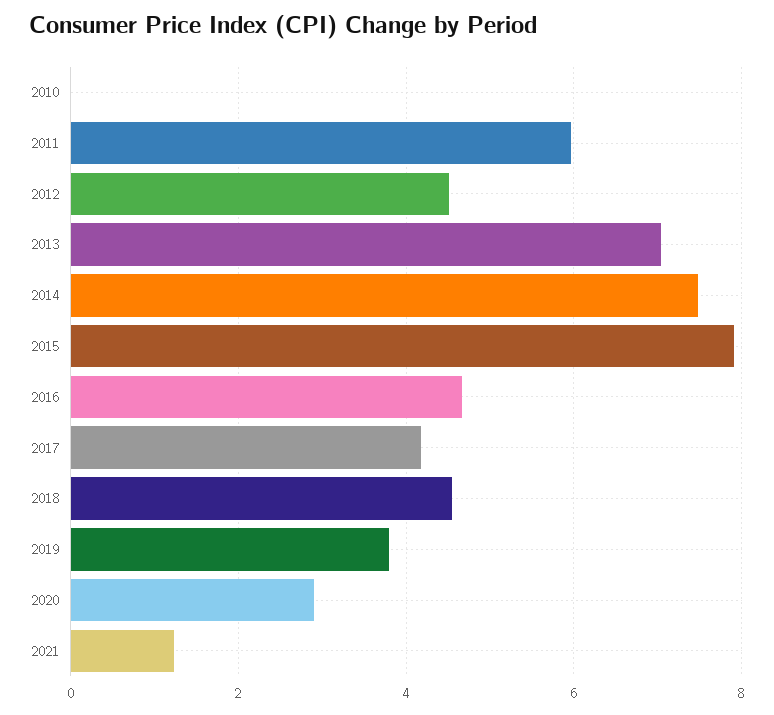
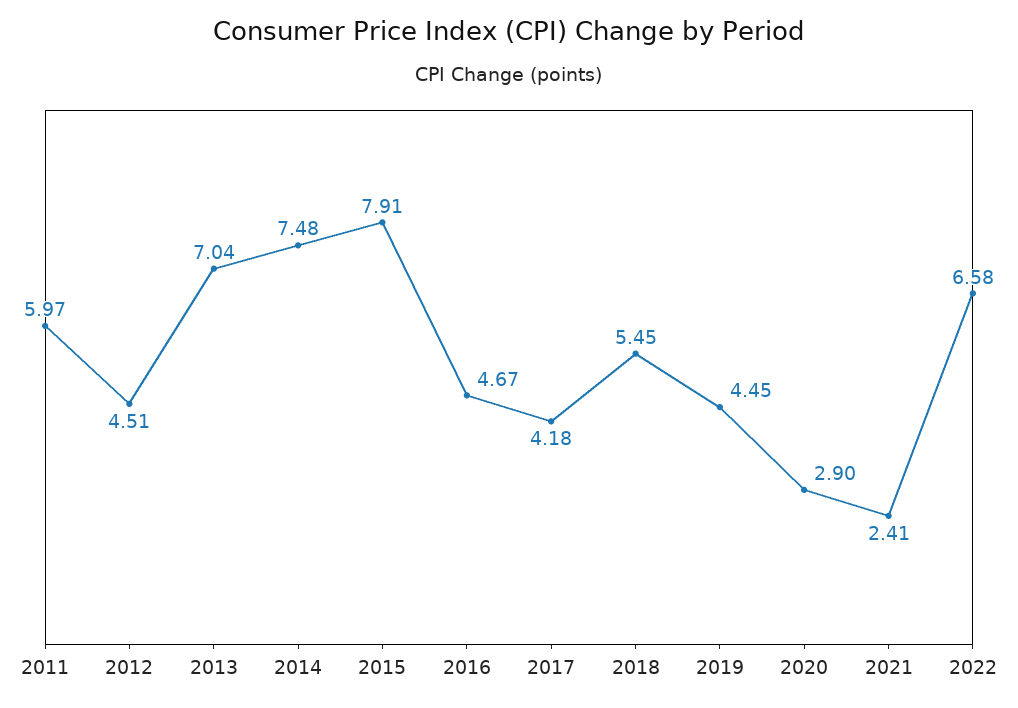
2010: 0 -> none
2018: 4.6 -> 5.45
2019: 3.8 -> 4.45
2021: 1.2 -> 2.41
2022: none -> 6.58

